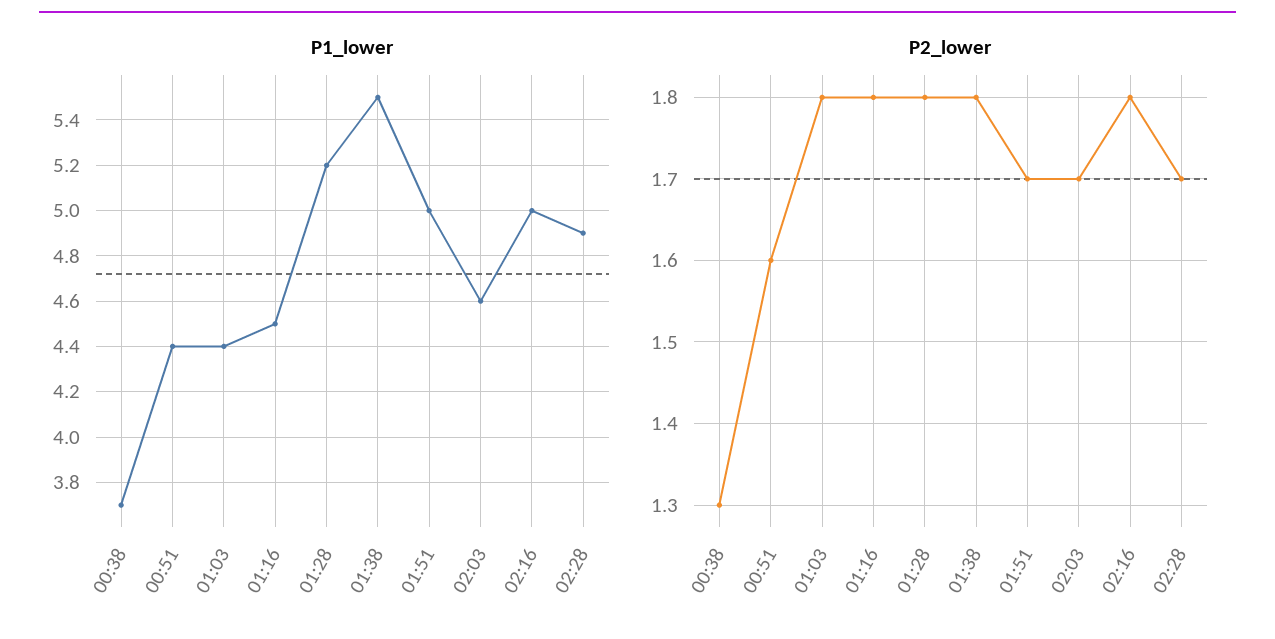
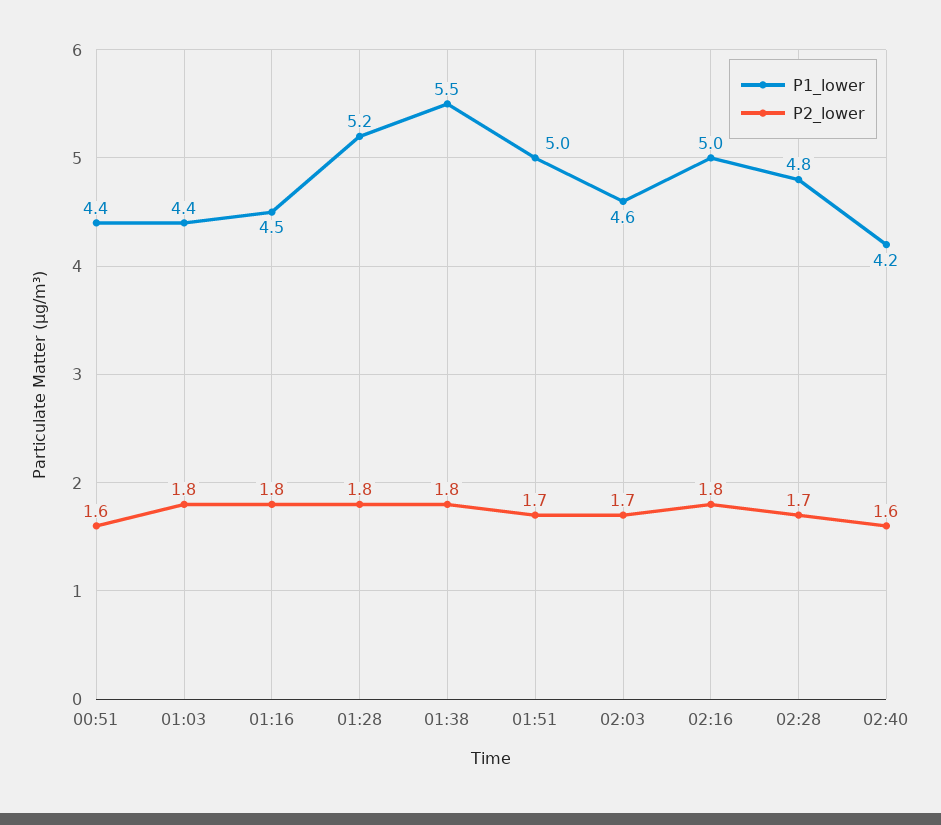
P1_lower, 00:38: 3.7 -> none
P1_lower, 02:28: 4.9 -> 4.8
P2_lower, 00:38: 1.3 -> none
P1_lower, 02:40: none -> 4.2
P2_lower, 02:40: none -> 1.6

